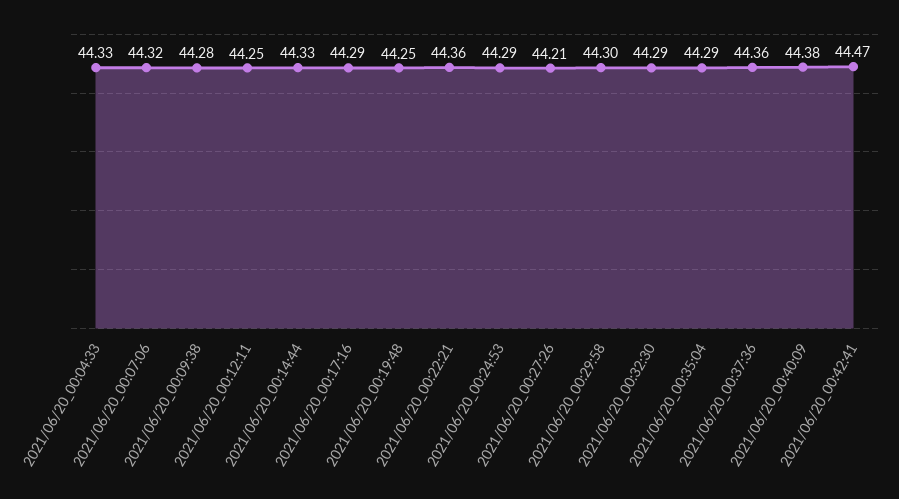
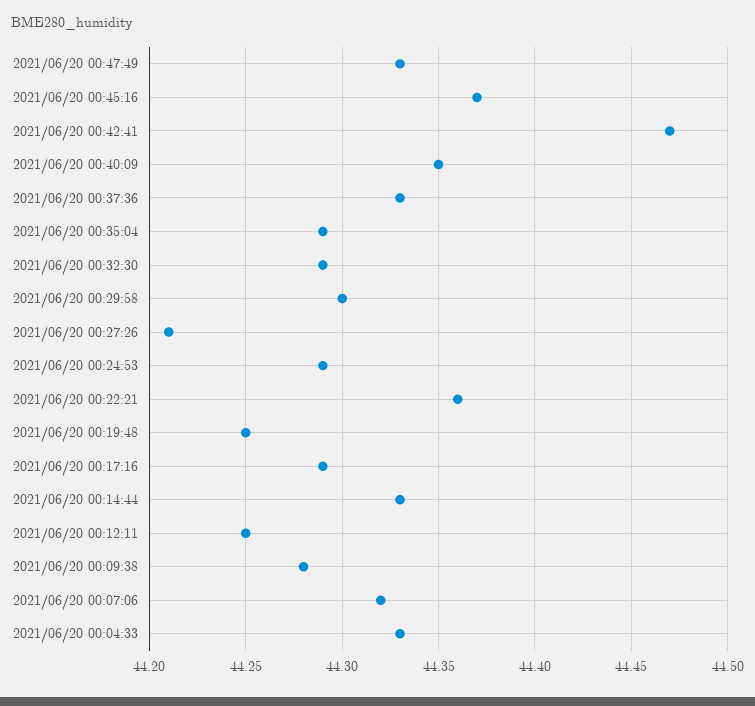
2021/06/20_00:37:36: 44.36 -> 44.33
2021/06/20_00:40:09: 44.38 -> 44.35
2021/06/20 00:47:49: none -> 44.33
2021/06/20 00:45:16: none -> 44.37

